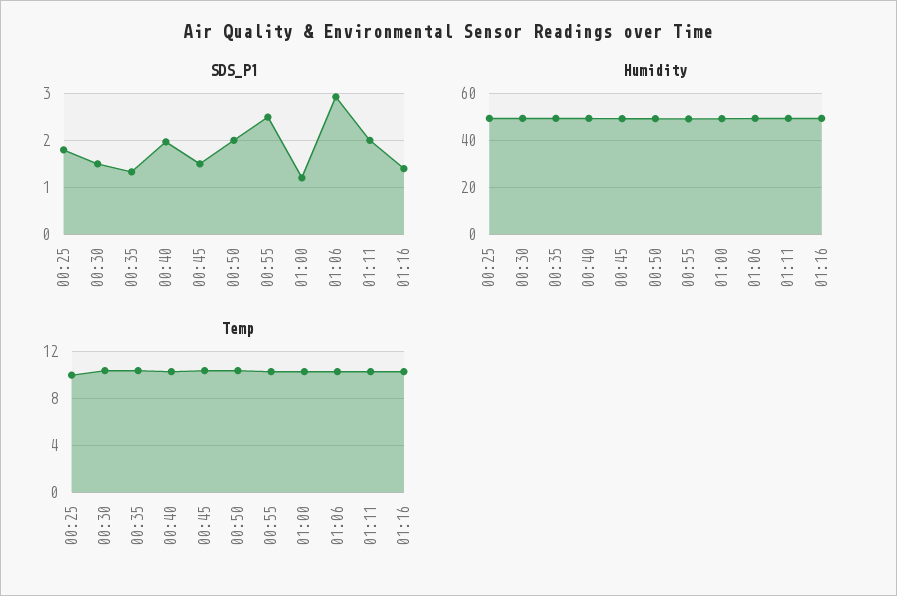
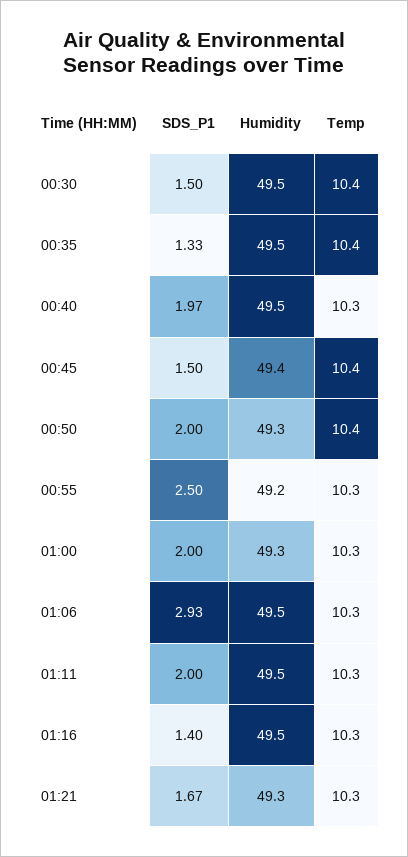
SDS_P1, 00:25: 1.8 -> none
SDS_P1, 01:00: 1.2 -> 2
Humidity, 00:25: 50 -> none
Temp, 00:25: 10 -> none
SDS_P1, 01:21: none -> 1.67
Humidity, 01:21: none -> 49.3
Temp, 01:21: none -> 10.3

